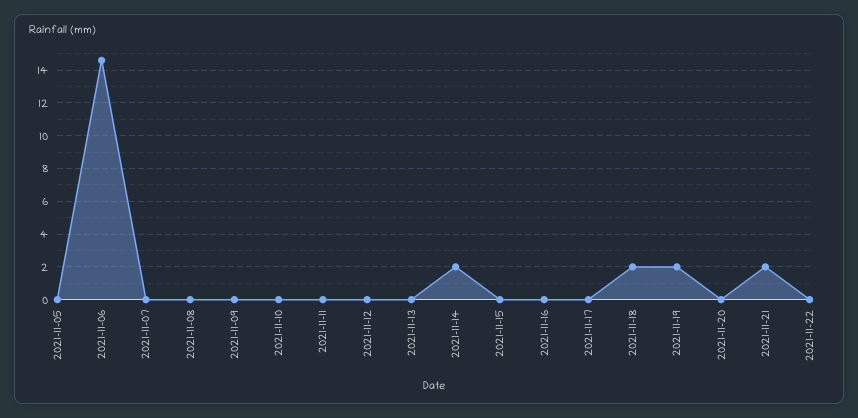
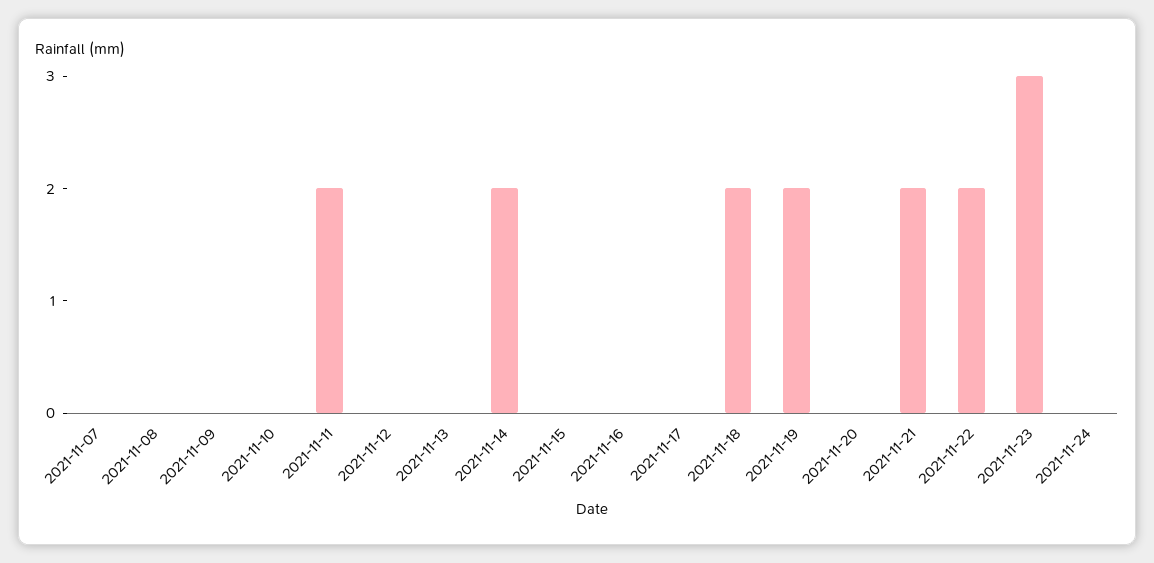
2021-11-05: 0 -> none
2021-11-06: 14.5 -> none
2021-11-11: 0 -> 2
2021-11-22: 0 -> 2
2021-11-23: none -> 3
2021-11-24: none -> 0

